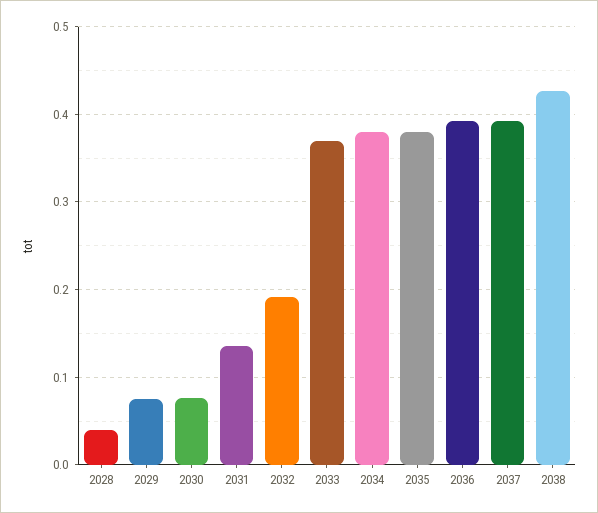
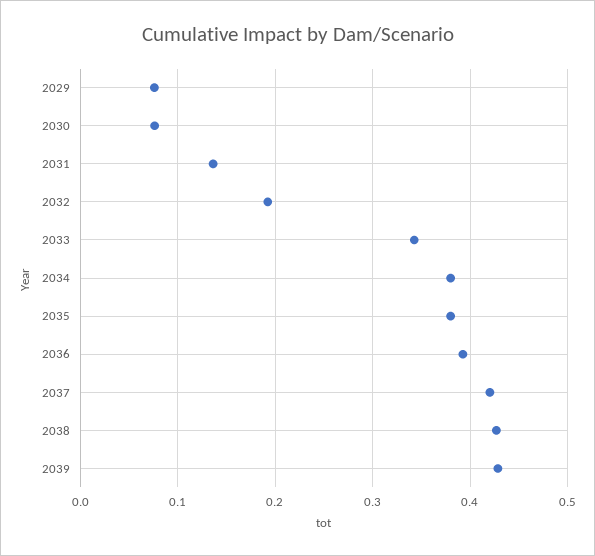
2028: 0.04 -> none
2033: 0.37 -> 0.34
2037: 0.39 -> 0.42
2039: none -> 0.43

